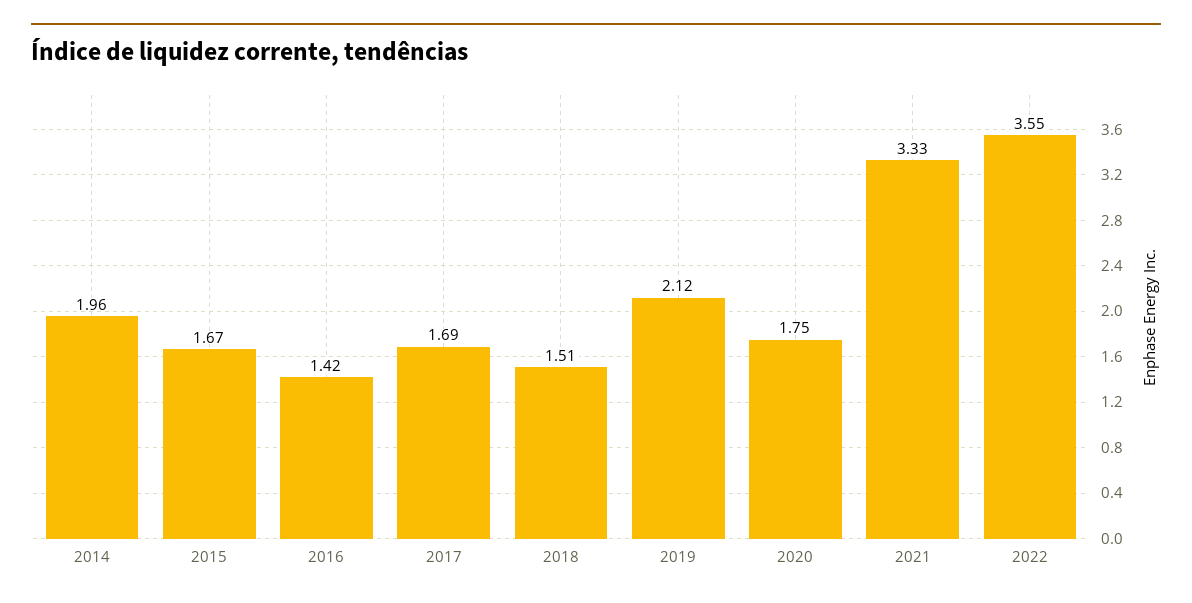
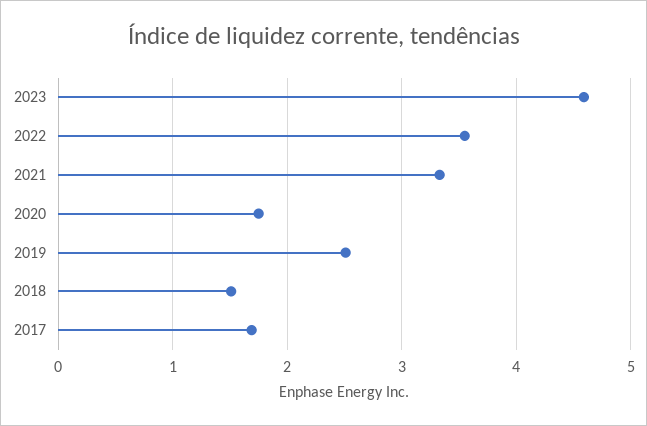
2014: 1.96 -> none
2015: 1.67 -> none
2016: 1.42 -> none
2019: 2.12 -> 2.5
2023: none -> 4.6

